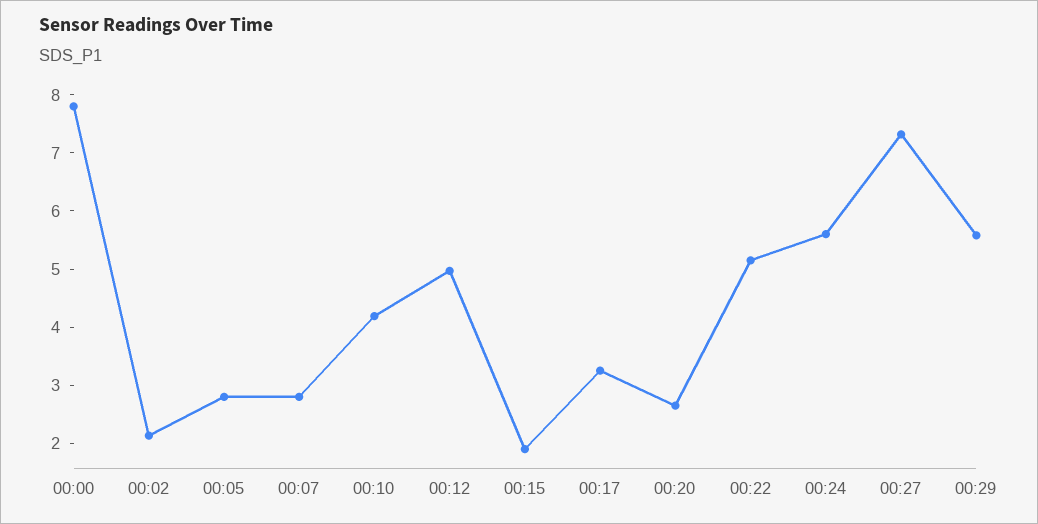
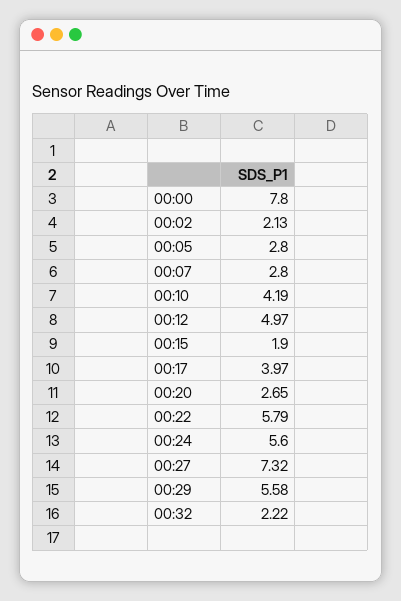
00:17: 3.2 -> 3.97
00:22: 5.2 -> 5.79
00:32: none -> 2.22

